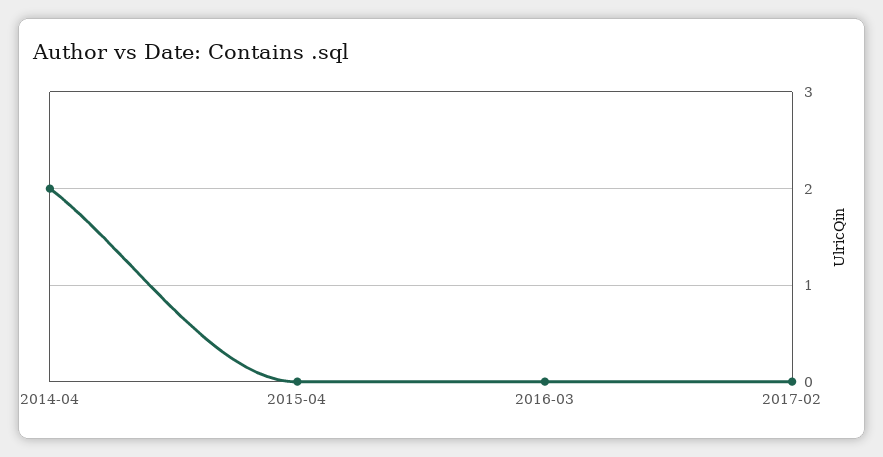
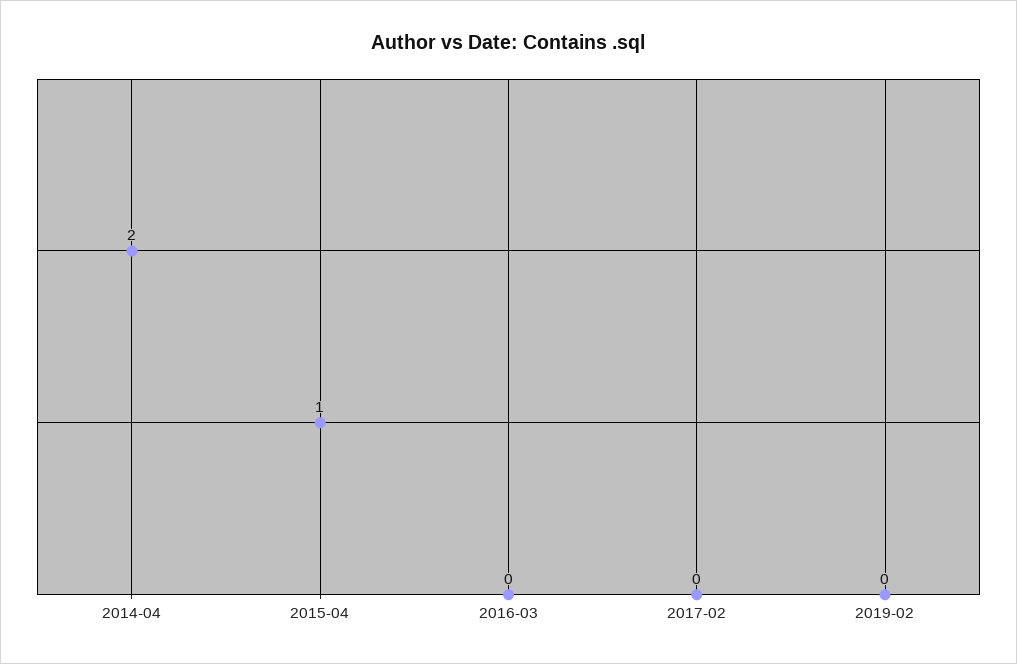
2015-04: 0 -> 1
2019-02: none -> 0

